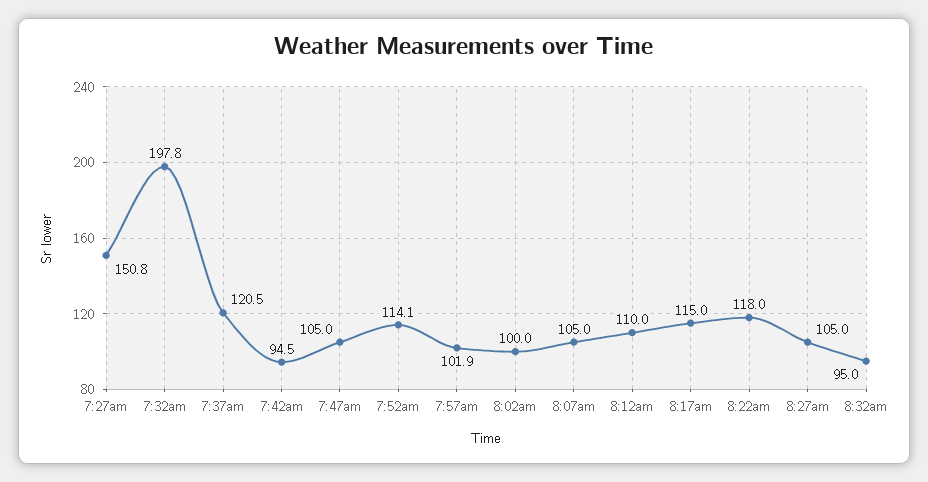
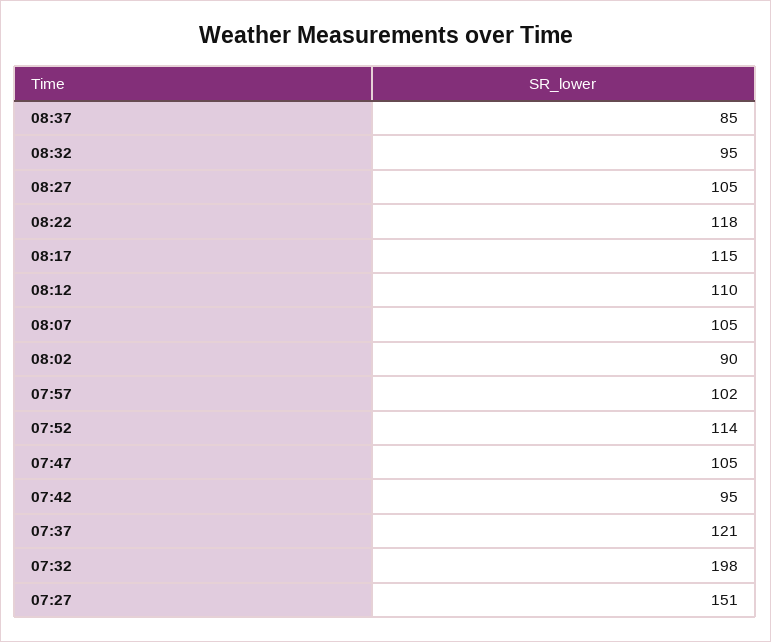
8:02am: 100 -> 90
08:37: none -> 85

